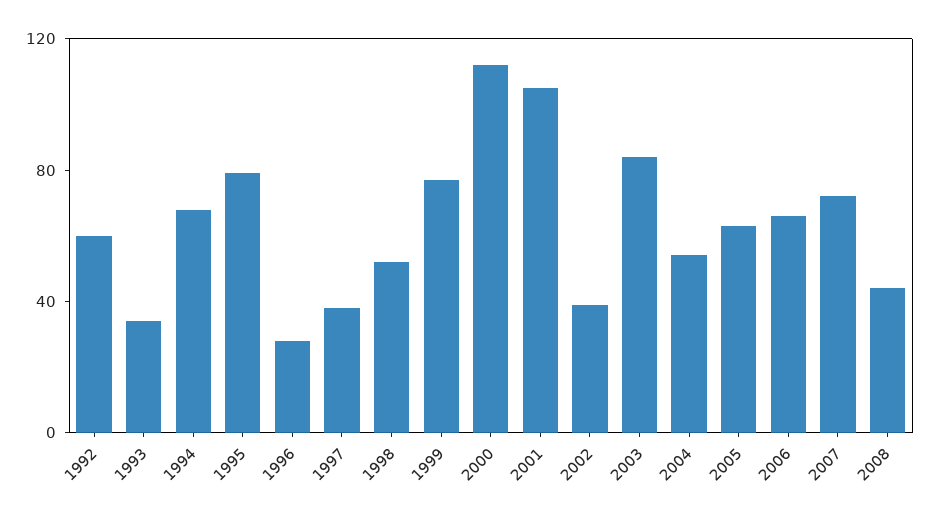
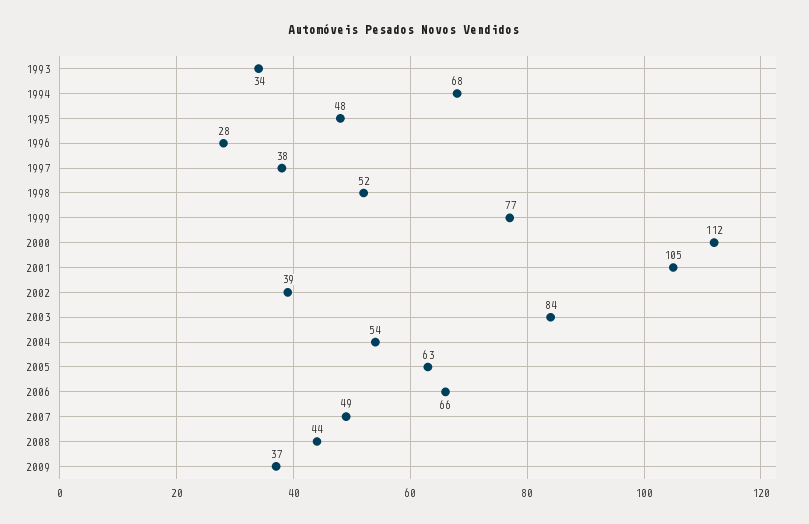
1992: 60 -> none
1995: 80 -> 48
2007: 70 -> 49
2009: none -> 37

